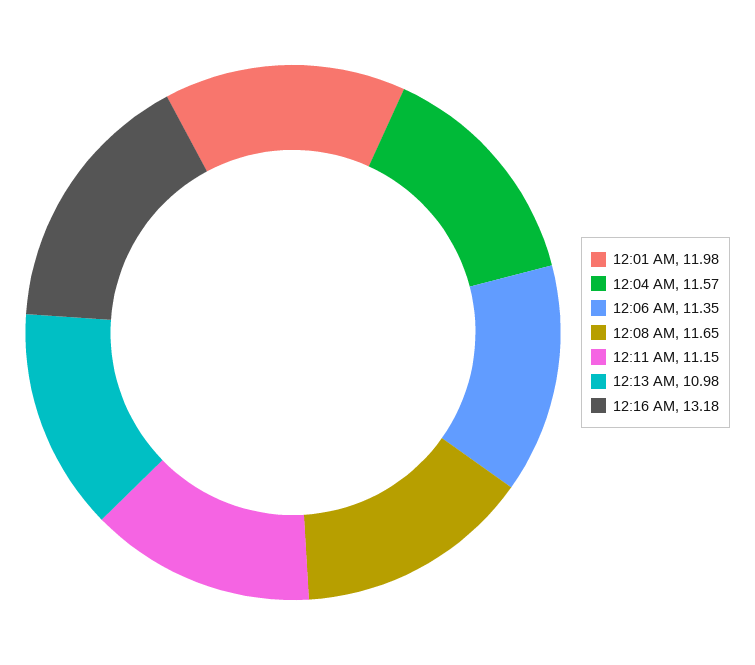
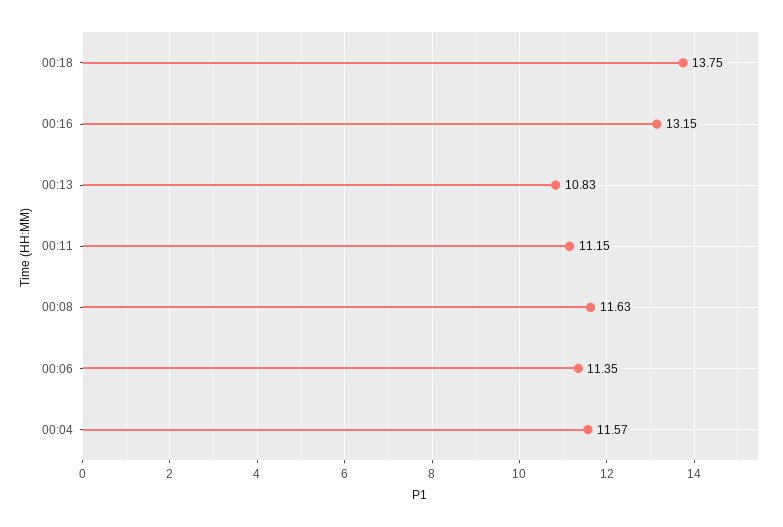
12:01 AM: 11.98 -> none
12:08 AM: 11.65 -> 11.63
12:13 AM: 10.98 -> 10.83
12:16 AM: 13.18 -> 13.15
00:18: none -> 13.75

